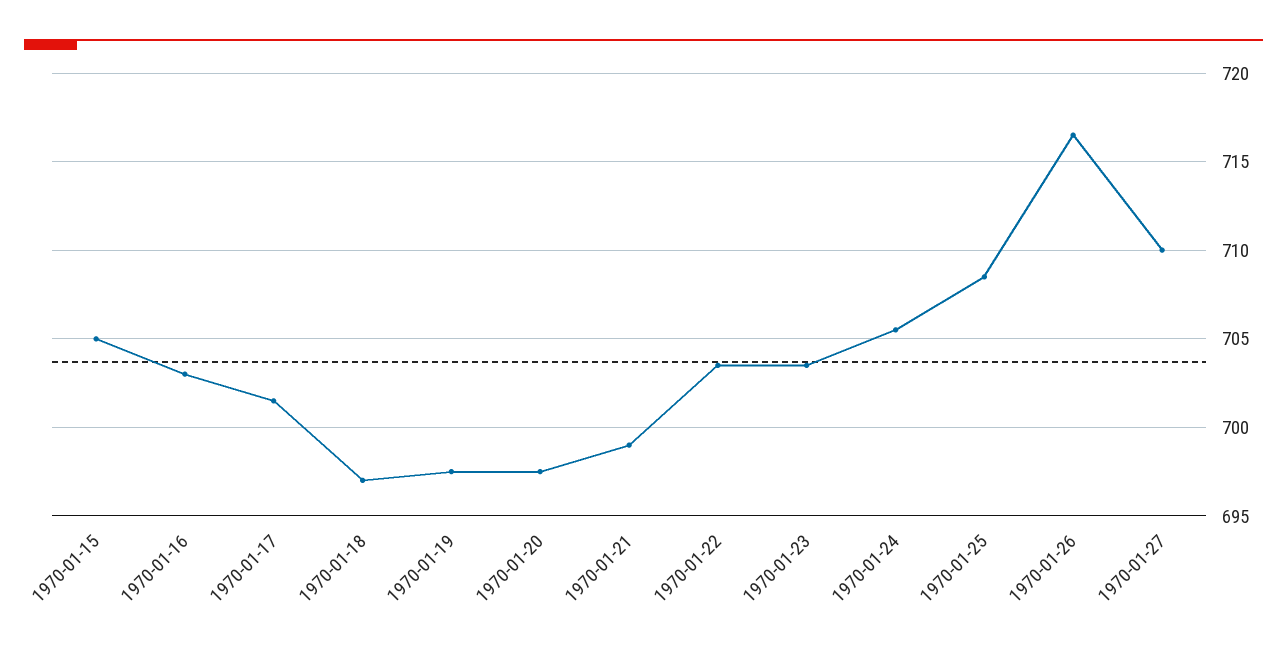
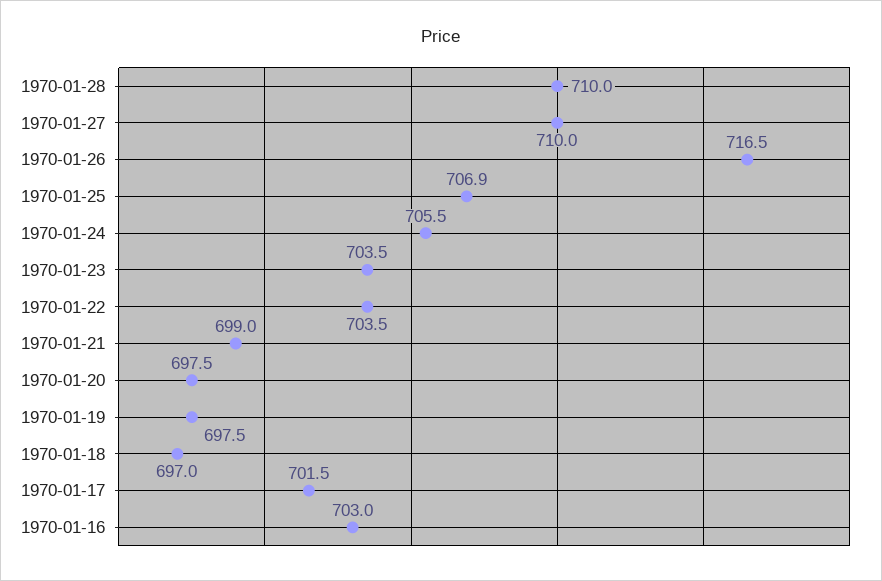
1970-01-15: 705 -> none
1970-01-25: 708.5 -> 706.9
1970-01-28: none -> 710

